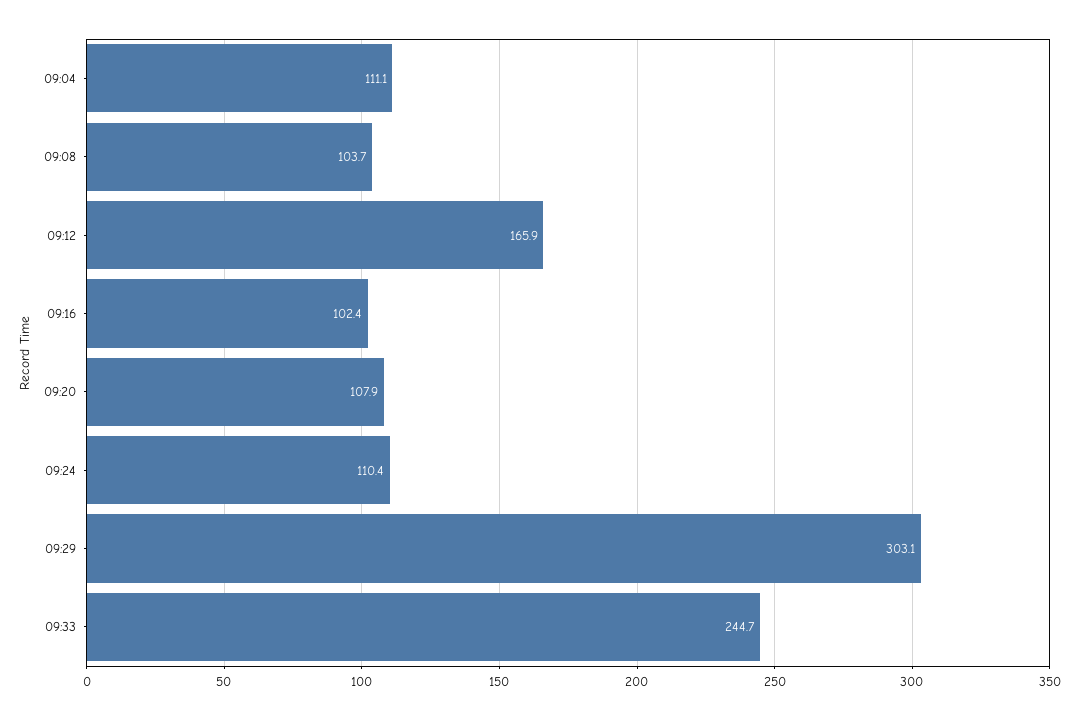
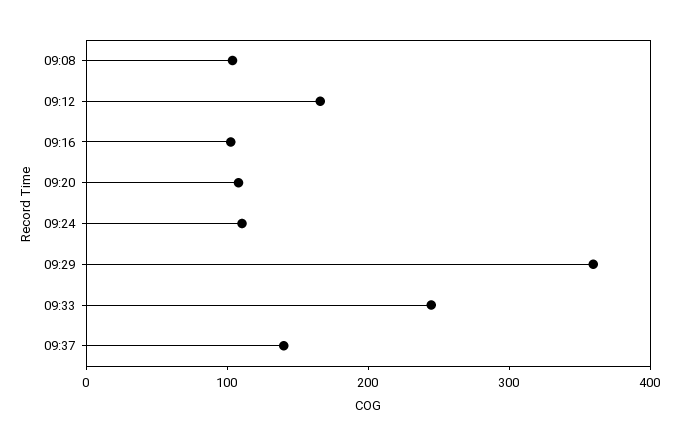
09:04: 111.1 -> none
09:29: 303.1 -> 360
09:37: none -> 140

